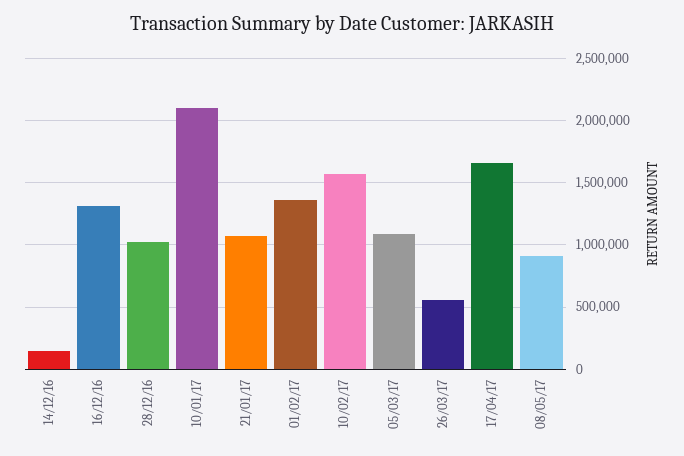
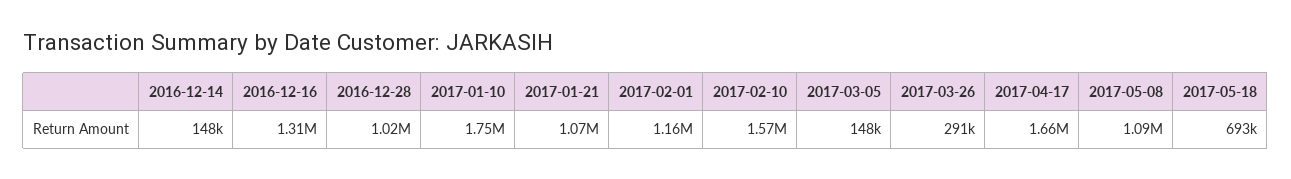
10/01/17: 2100000 -> 1750000
01/02/17: 1350000 -> 1160000
05/03/17: 1100000 -> 148000
26/03/17: 550000 -> 291000
08/05/17: 900000 -> 1090000
2017-05-18: none -> 693000

